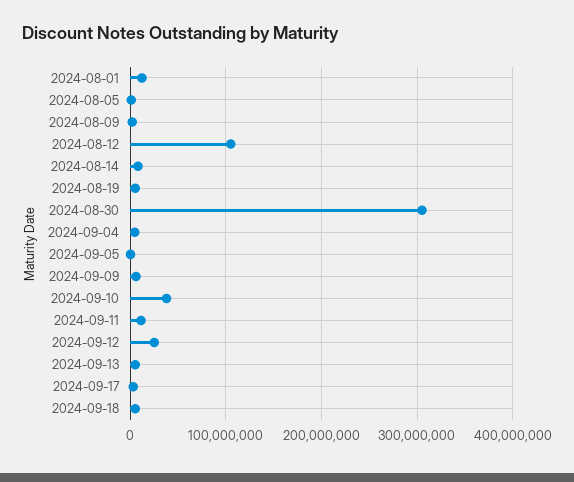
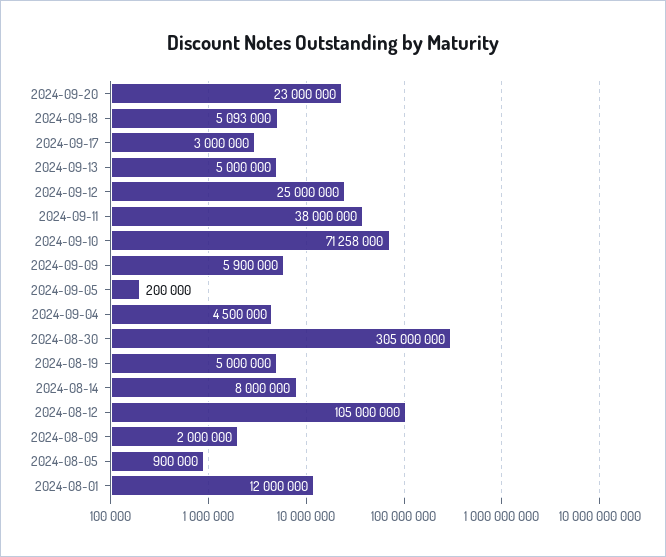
2024-09-10: 40000000 -> 71258000
2024-09-11: 10000000 -> 38000000
2024-09-20: none -> 23000000

